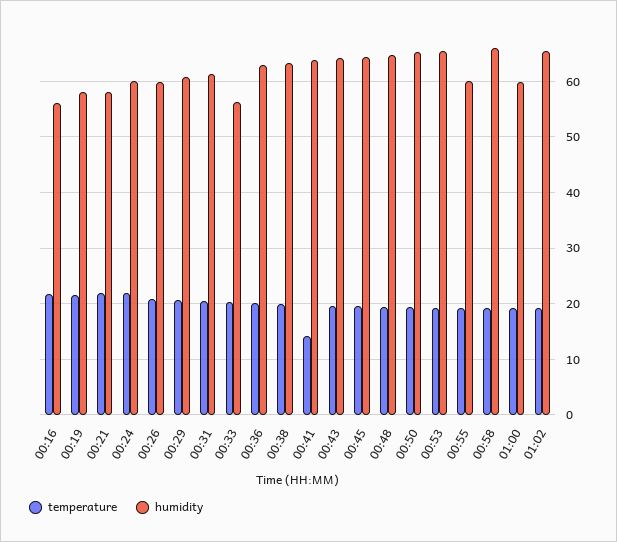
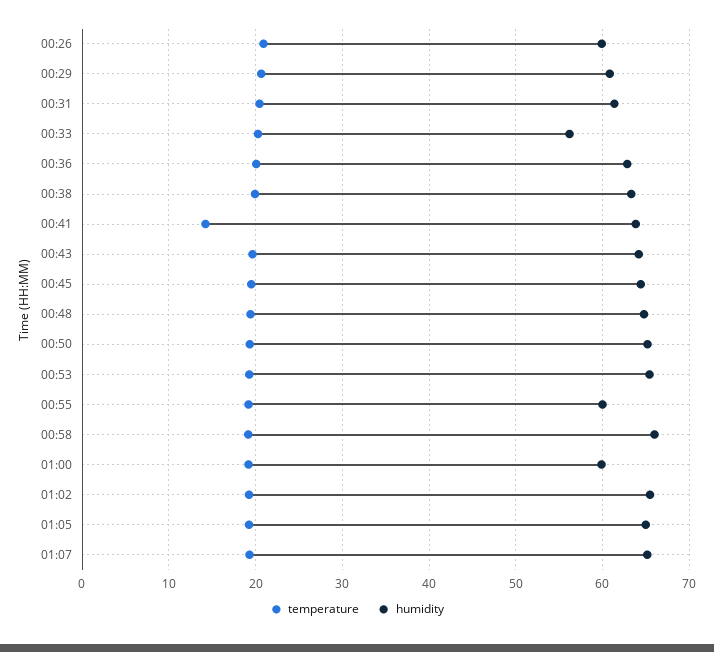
temperature, 00:16: 22 -> none
humidity, 00:16: 56 -> none
temperature, 00:19: 22 -> none
humidity, 00:19: 58 -> none
temperature, 00:21: 22 -> none
humidity, 00:21: 58 -> none
temperature, 00:24: 22 -> none
humidity, 00:24: 60 -> none
temperature, 01:05: none -> 19
humidity, 01:05: none -> 65
temperature, 01:07: none -> 19
humidity, 01:07: none -> 65

